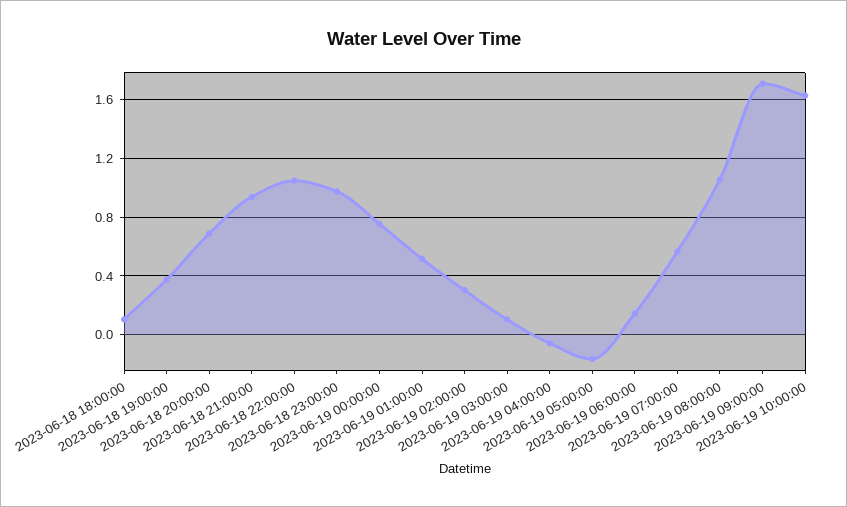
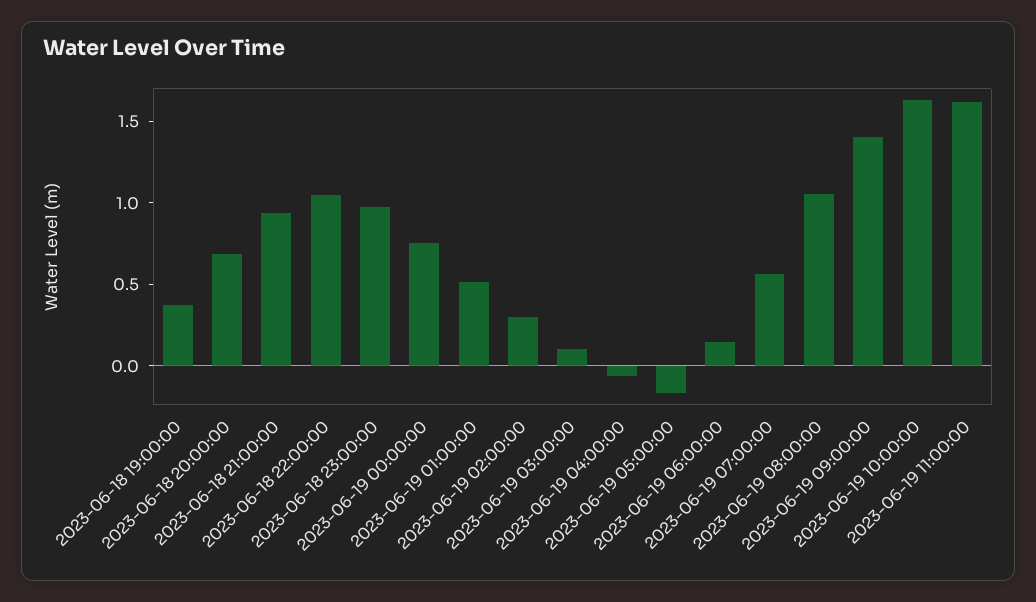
2023-06-18 18:00:00: 0.1 -> none
2023-06-19 09:00:00: 1.7 -> 1.4
2023-06-19 11:00:00: none -> 1.6

